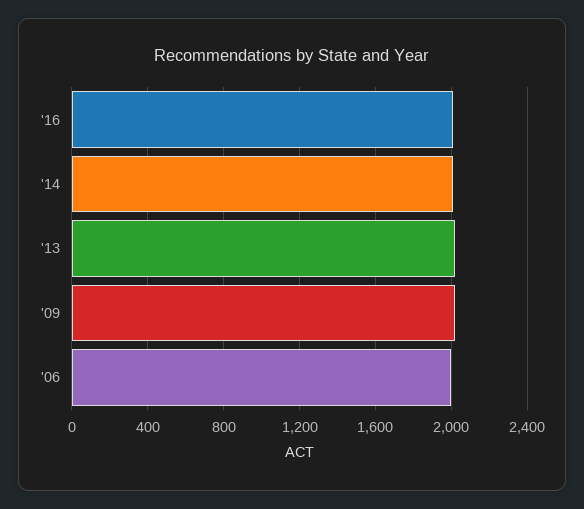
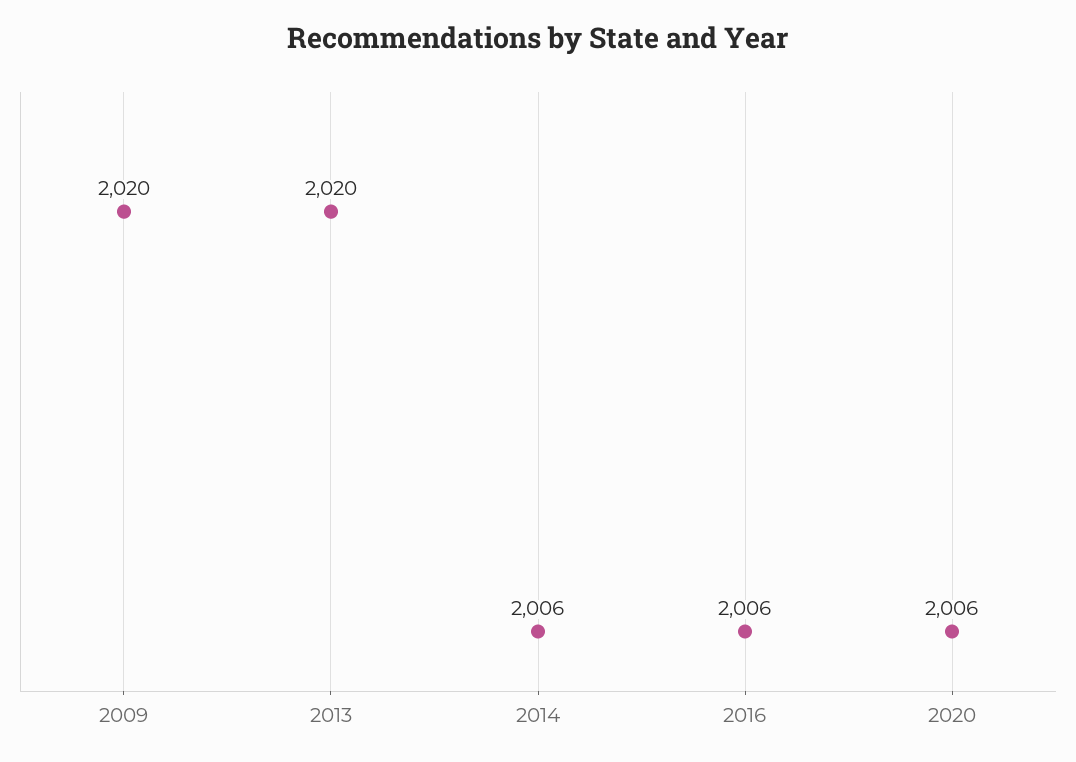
'06: 2000 -> none
2020: none -> 2006

